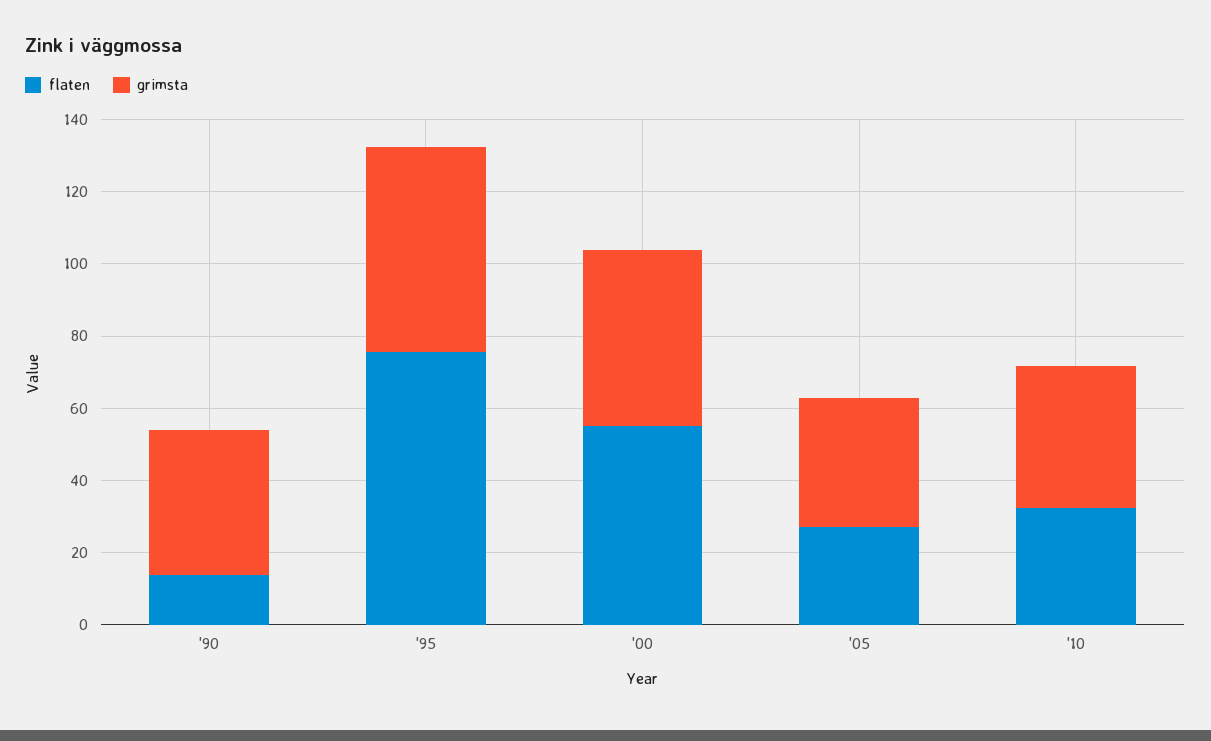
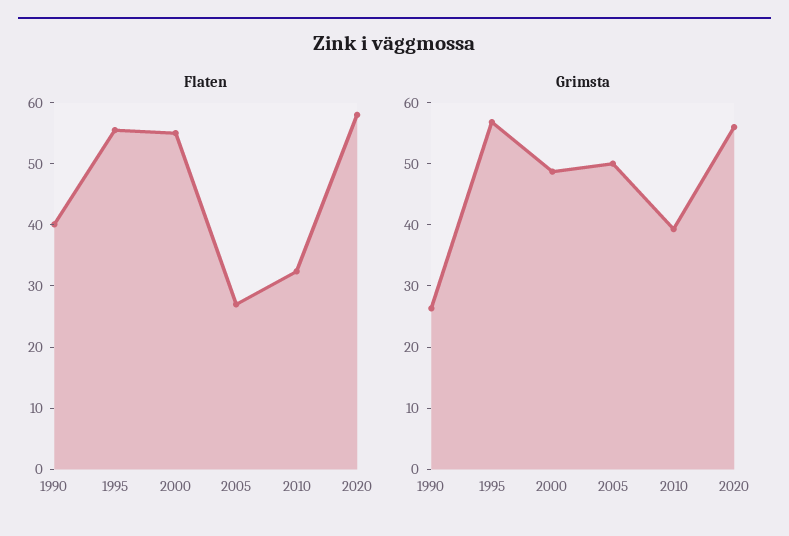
flaten, '90: 15 -> 40
grimsta, '90: 40 -> 26
flaten, '95: 75 -> 56
grimsta, '05: 35 -> 50
flaten, 2020: none -> 58
grimsta, 2020: none -> 56

